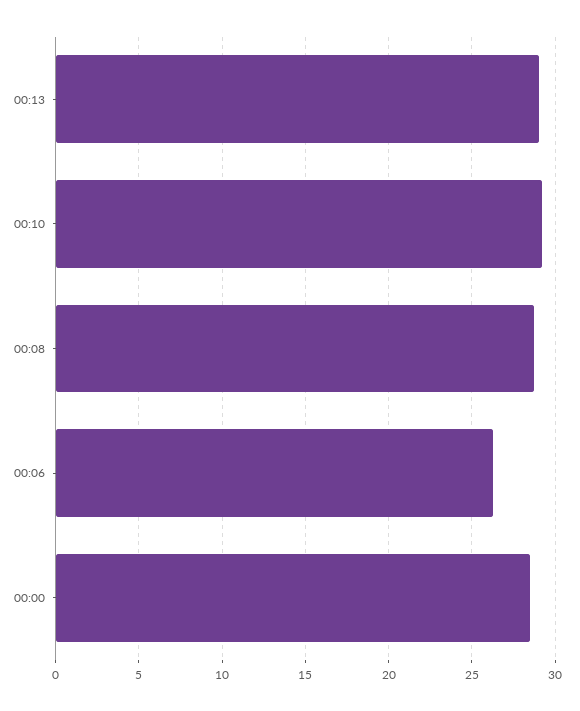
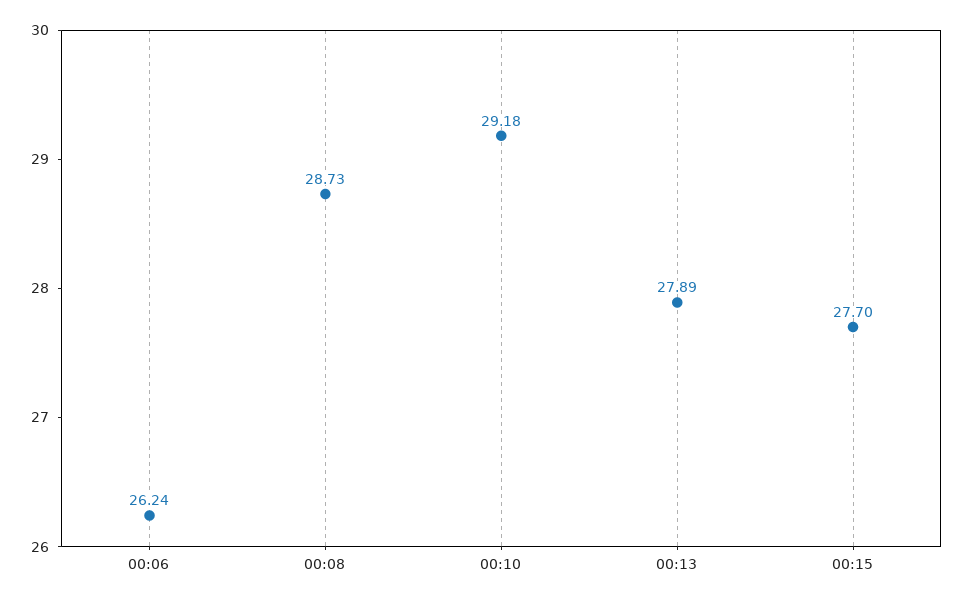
00:13: 29 -> 27.89
00:00: 28.5 -> none
00:15: none -> 27.7

